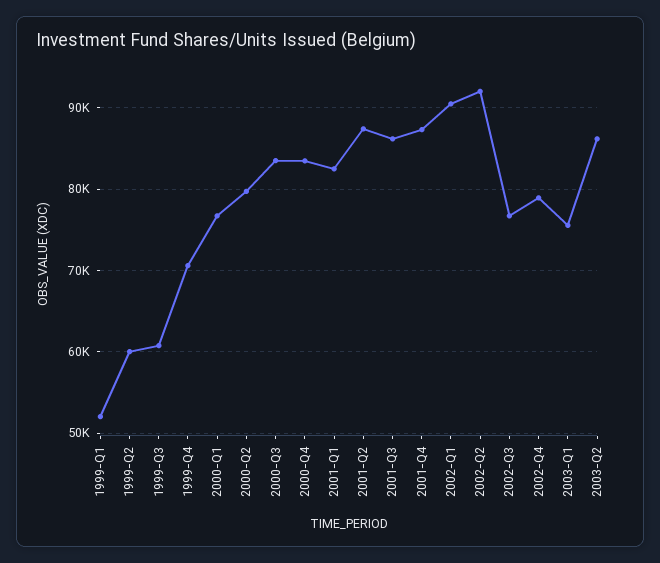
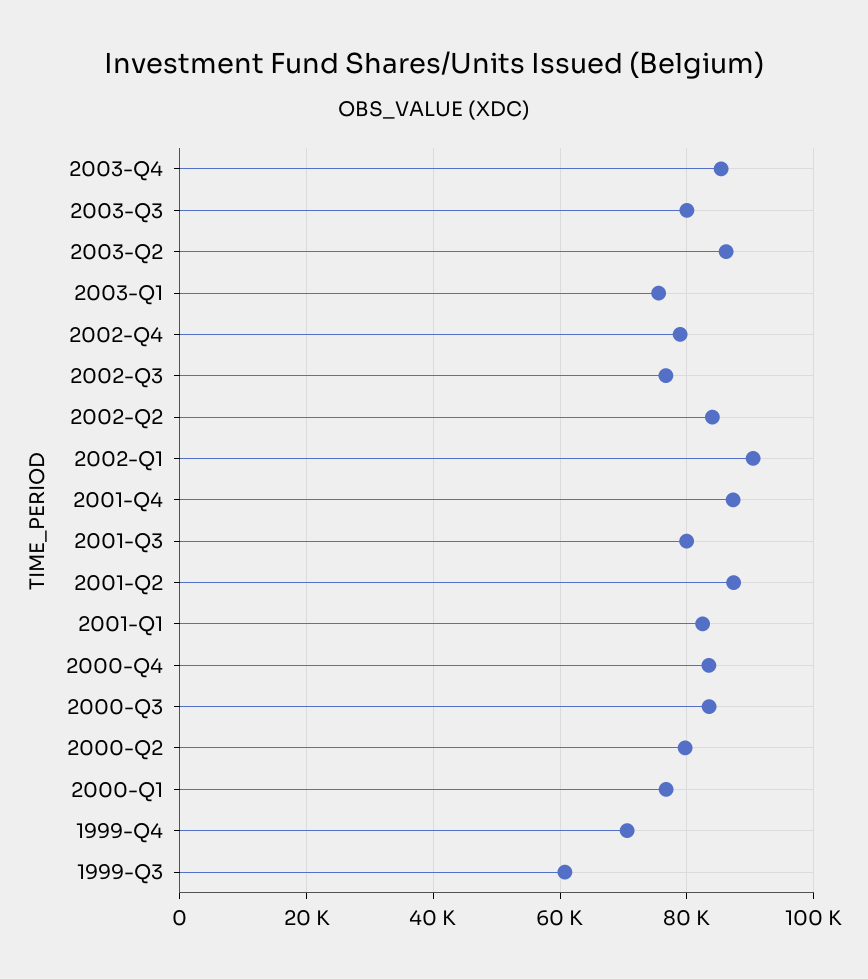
1999-Q1: 52000 -> none
1999-Q2: 60000 -> none
2001-Q3: 86000 -> 80000
2002-Q2: 92000 -> 84000
2003-Q4: none -> 86000
2003-Q3: none -> 80000

